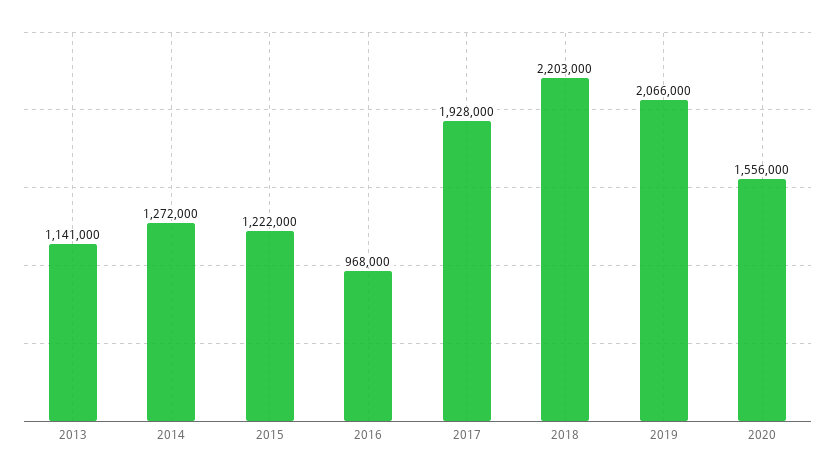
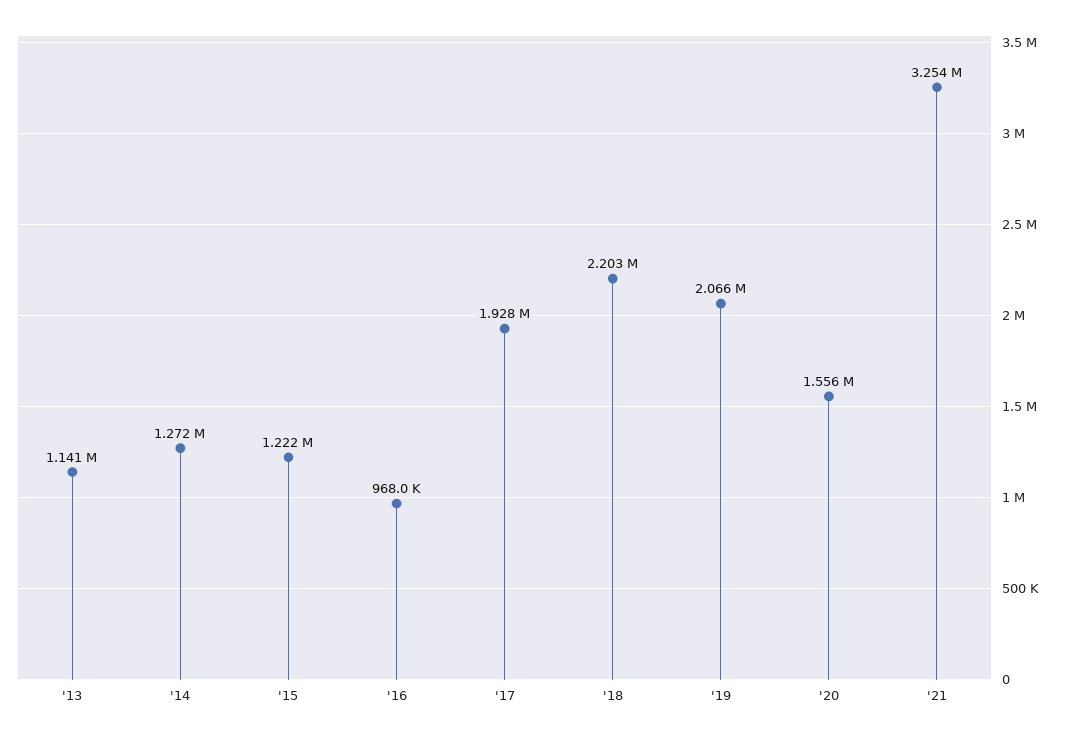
'21: none -> 3254000

